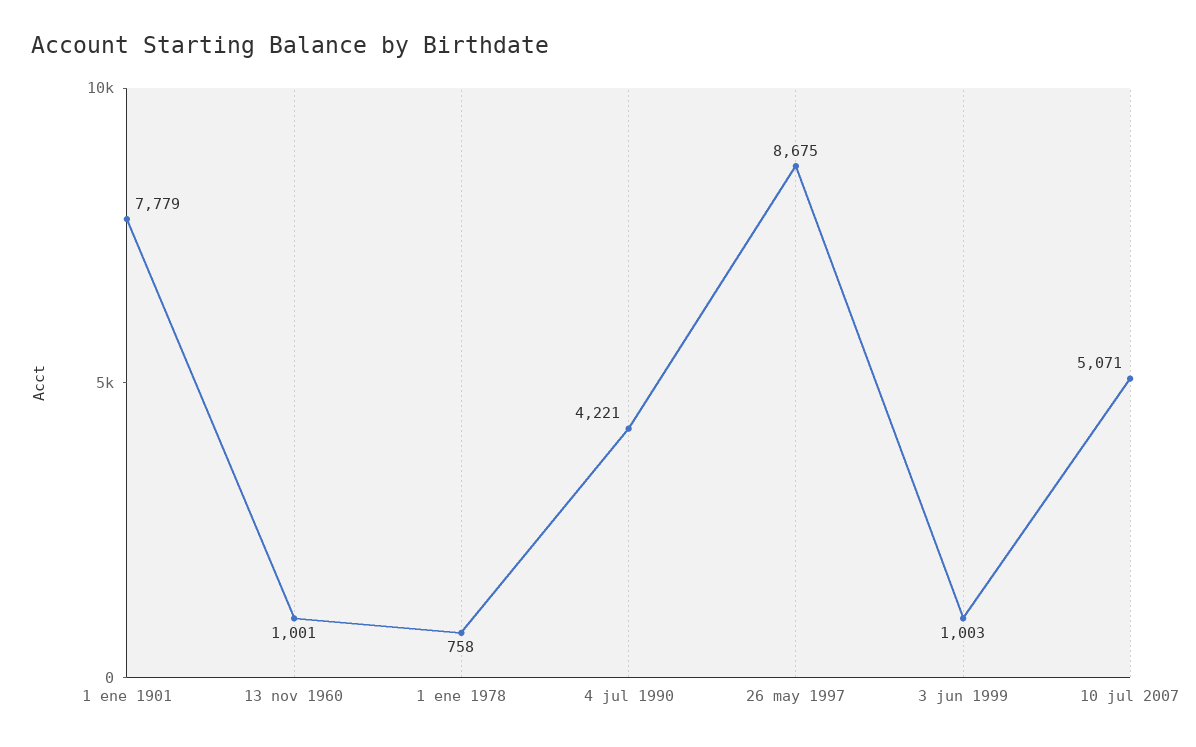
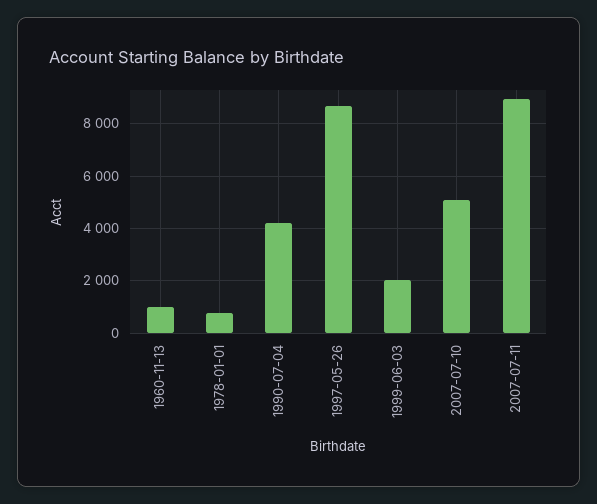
1 ene 1901: 7779 -> none
3 jun 1999: 1003 -> 2000
2007-07-11: none -> 9000

